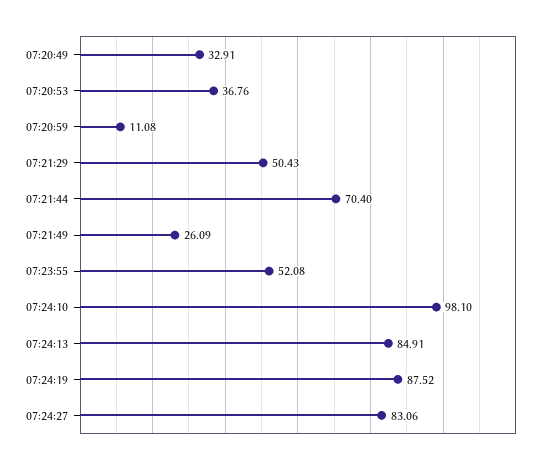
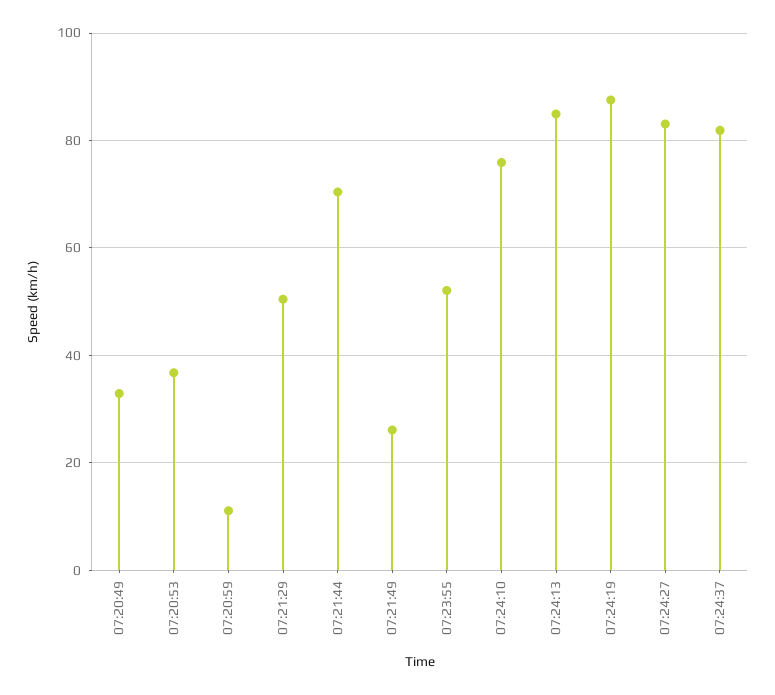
07:24:10: 98.1 -> 76
07:24:37: none -> 82

